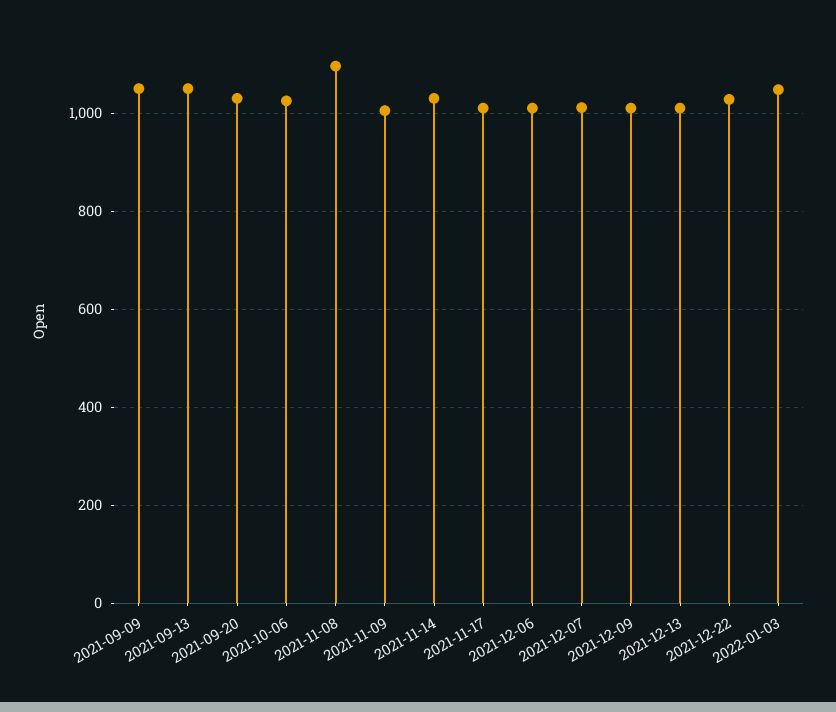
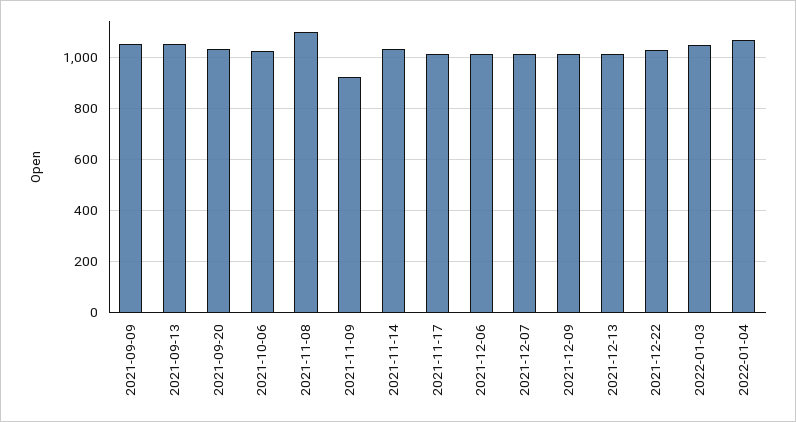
2021-11-09: 1000 -> 925
2022-01-04: none -> 1075

